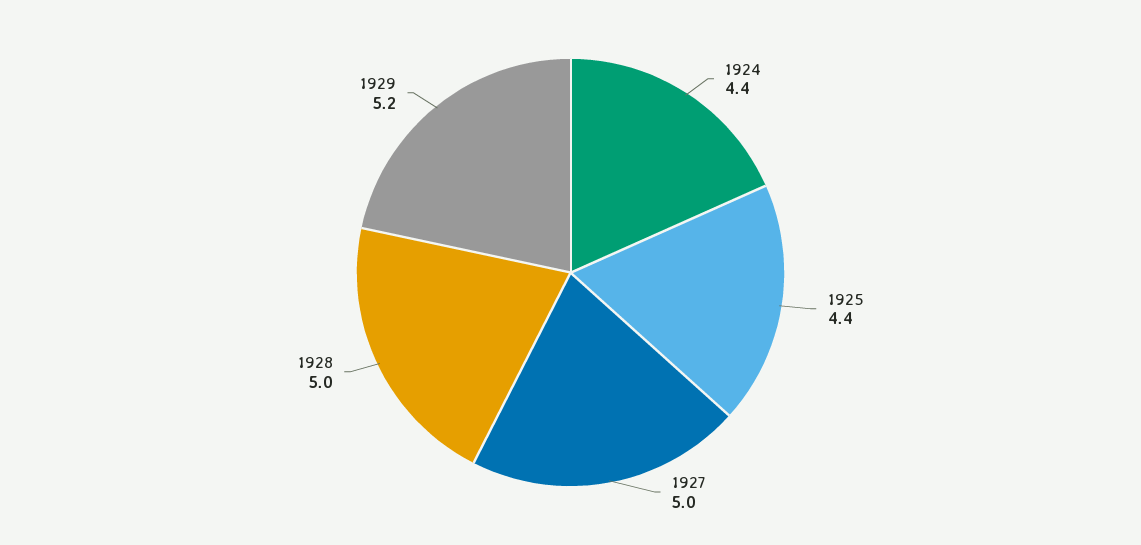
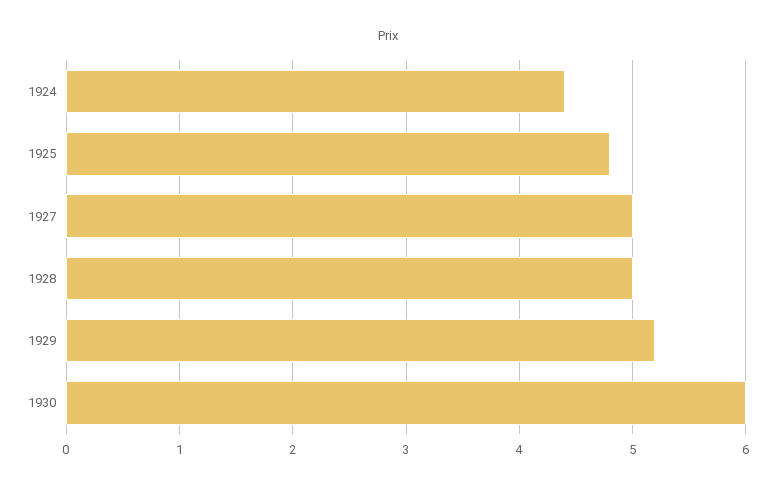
1925: 4.4 -> 4.8
1930: none -> 6

